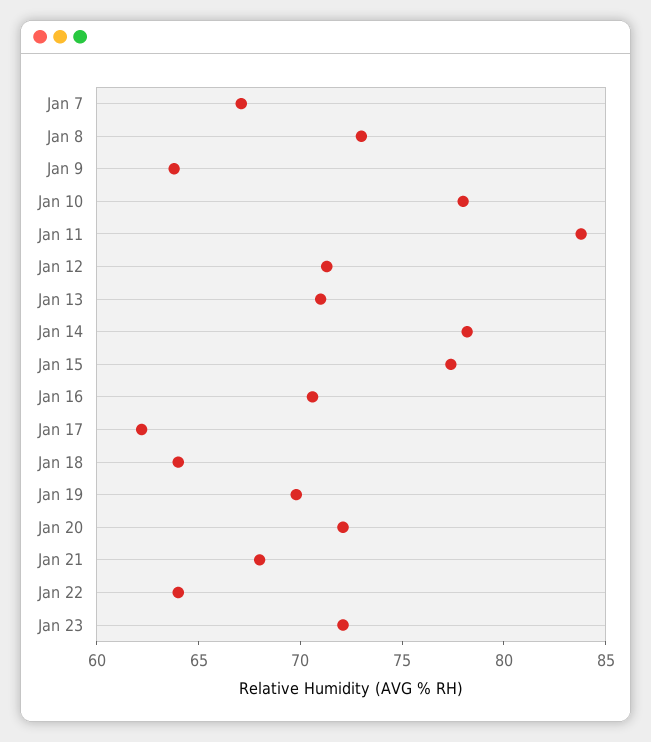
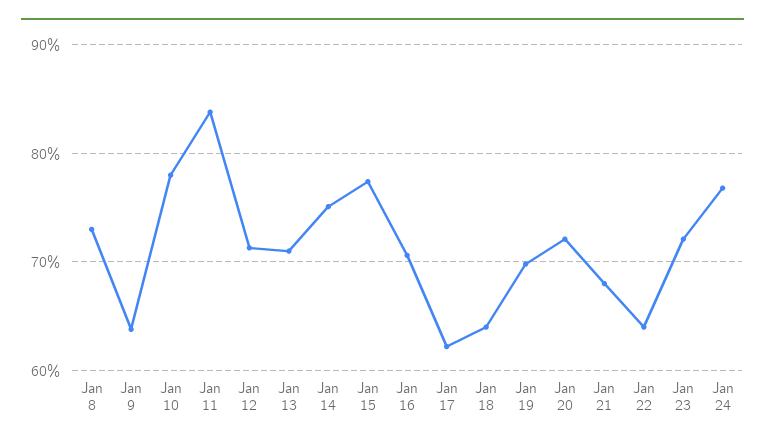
Jan 7: 67 -> none
Jan 14: 78 -> 75
Jan 24: none -> 77

